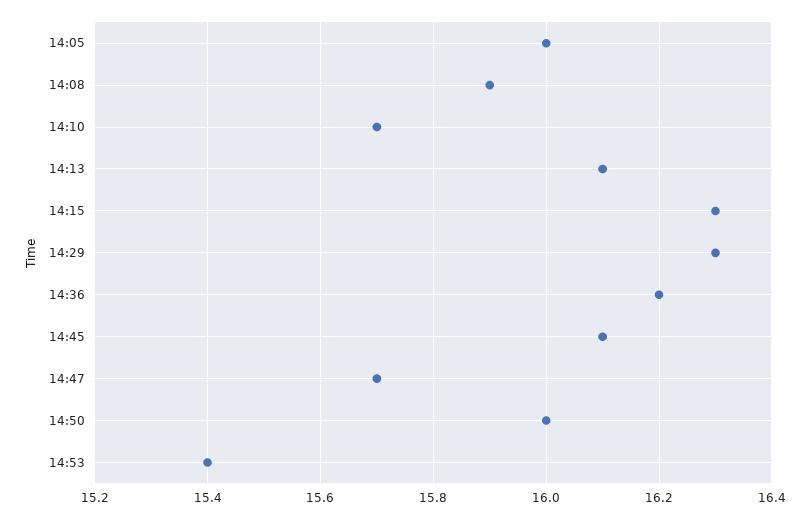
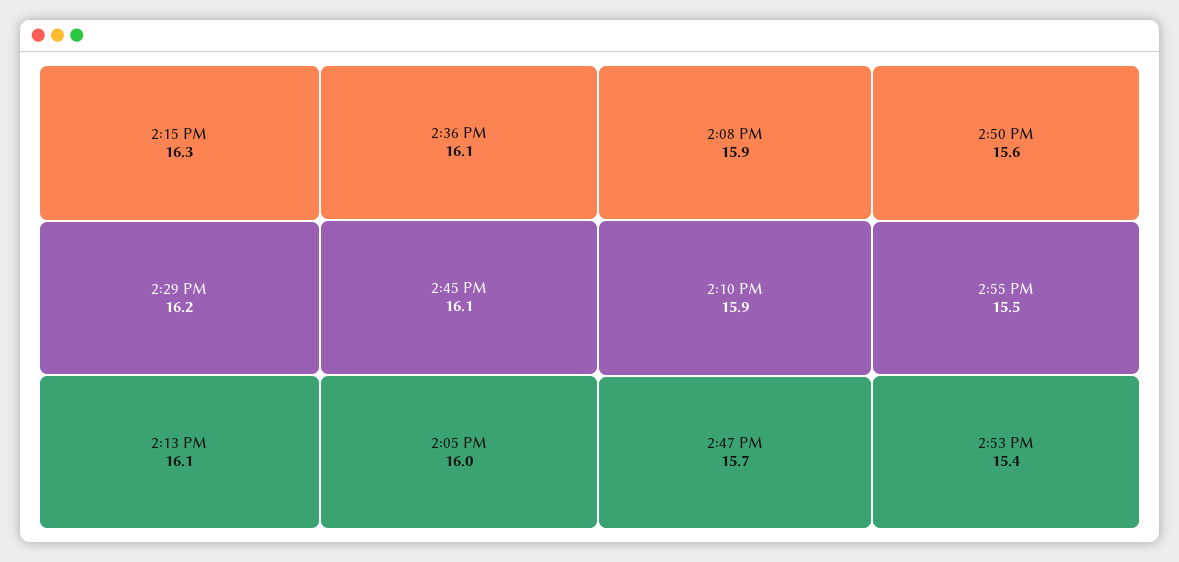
14:10: 15.7 -> 15.9
14:29: 16.3 -> 16.2
14:36: 16.2 -> 16.1
14:50: 16 -> 15.6
2:55 PM: none -> 15.5

